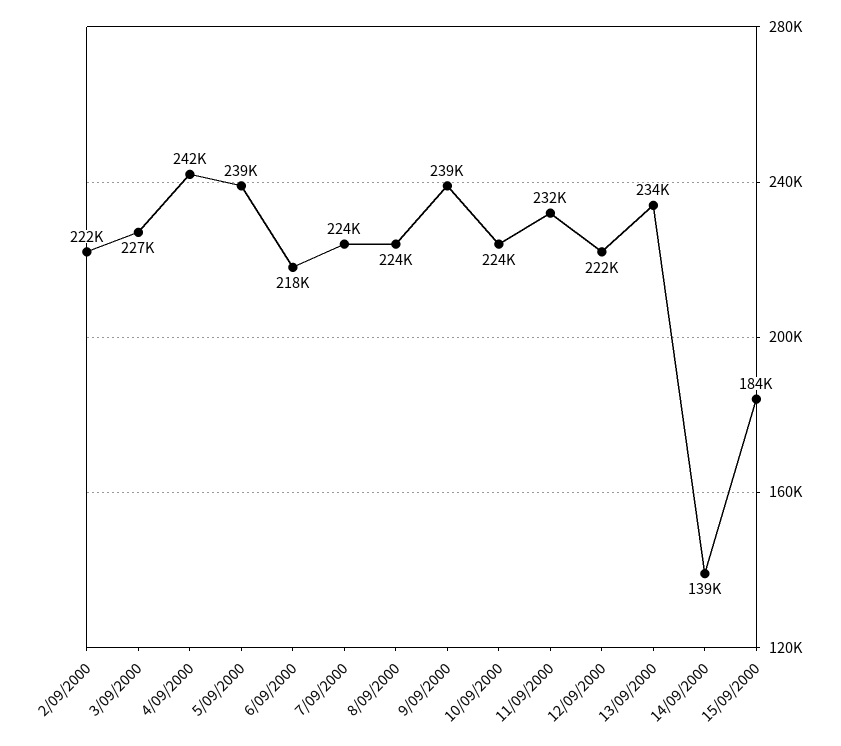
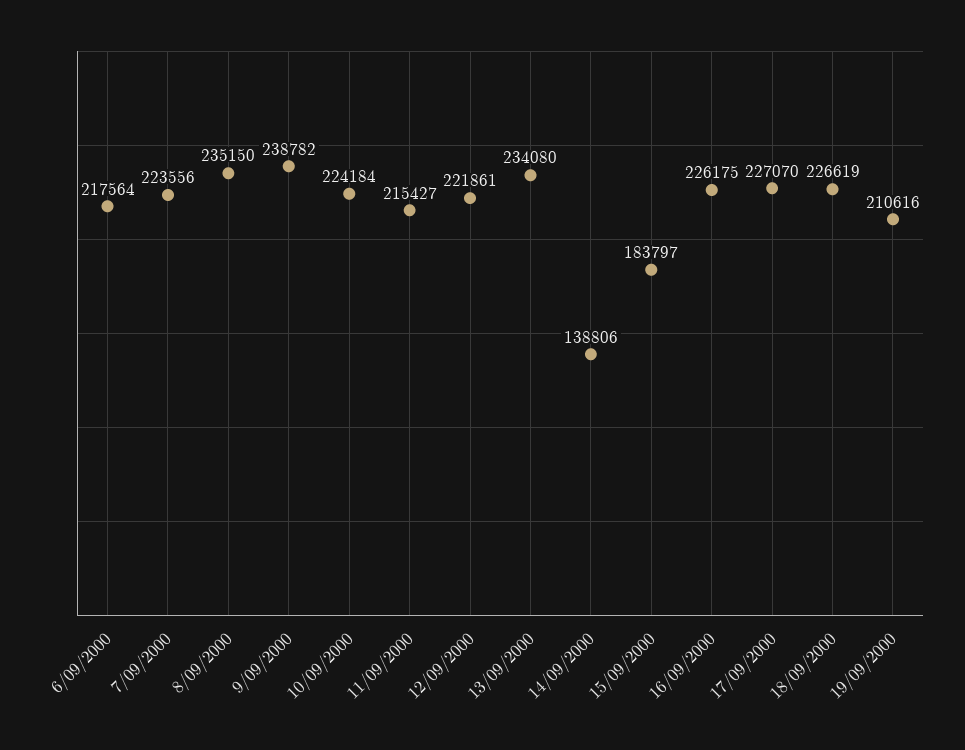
2/09/2000: 222000 -> none
3/09/2000: 227000 -> none
4/09/2000: 242000 -> none
5/09/2000: 239000 -> none
8/09/2000: 224000 -> 235150
11/09/2000: 232000 -> 215427
16/09/2000: none -> 226175
17/09/2000: none -> 227070
18/09/2000: none -> 226619
19/09/2000: none -> 210616

